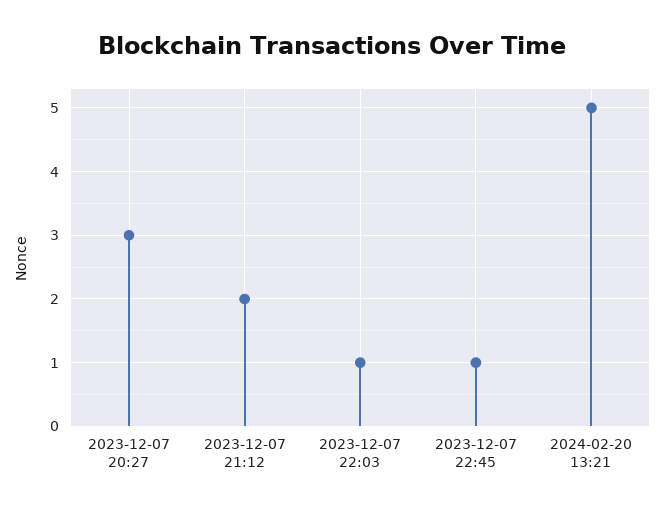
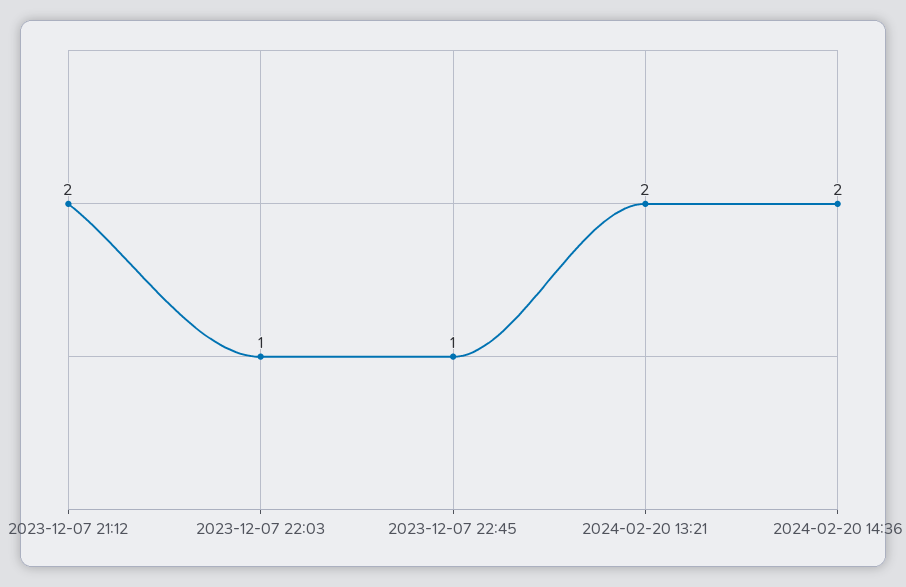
2023-12-07 20:27: 3 -> none
2024-02-20 13:21: 5 -> 2
2024-02-20 14:36: none -> 2

